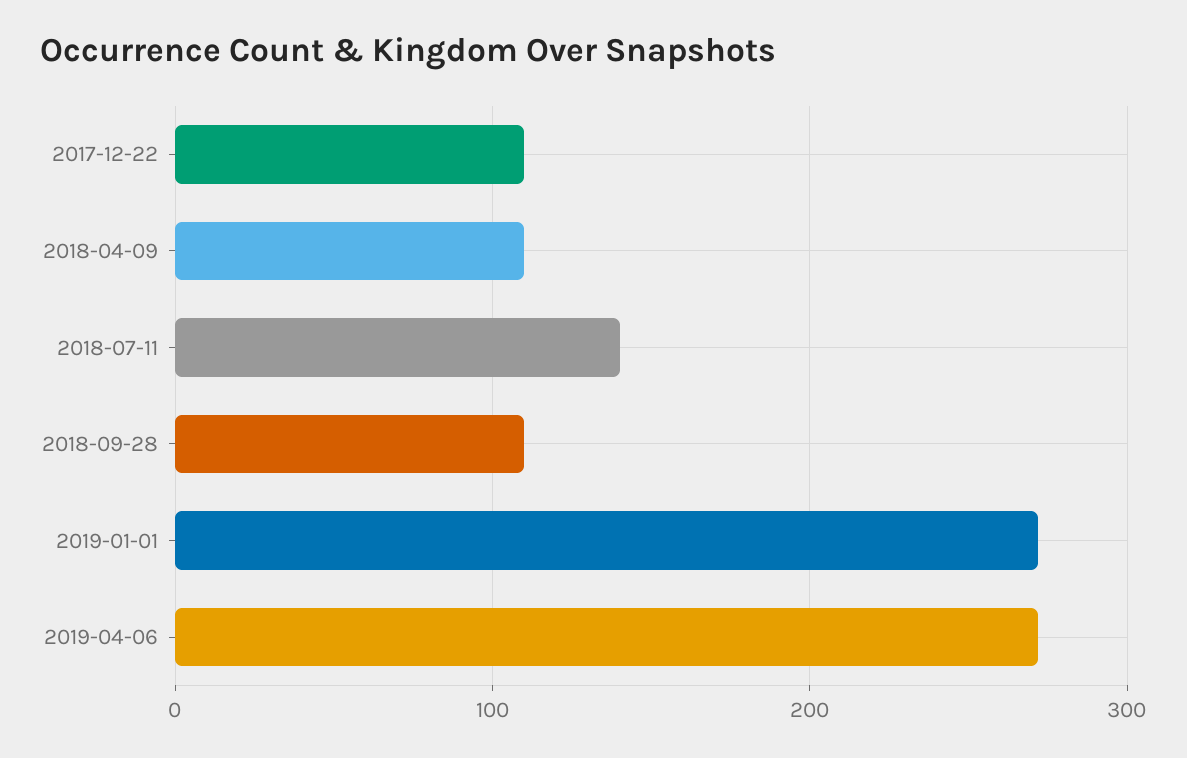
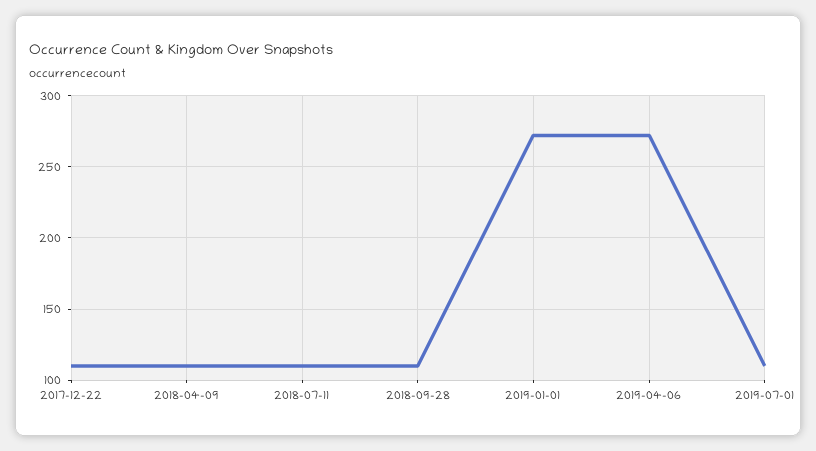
2018-07-11: 140 -> 110
2019-07-01: none -> 110

